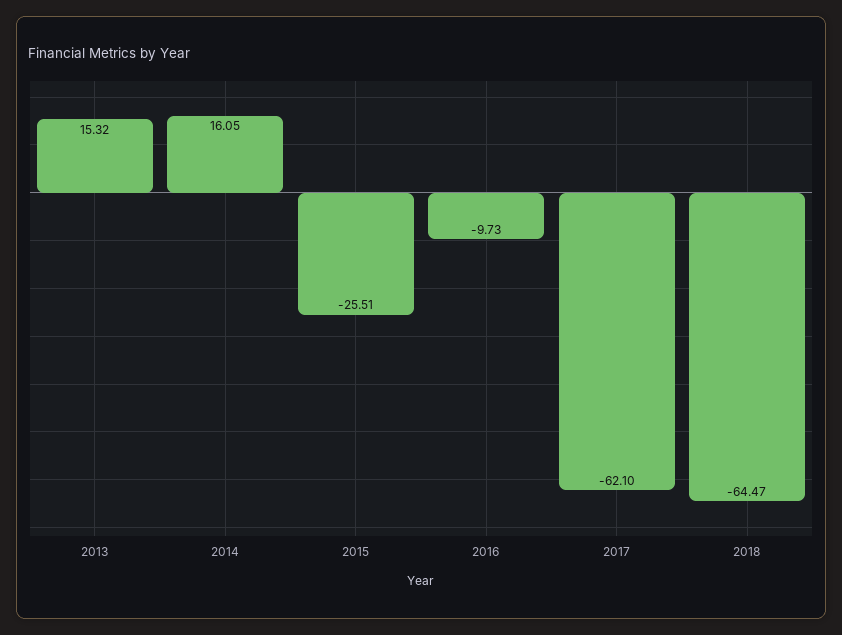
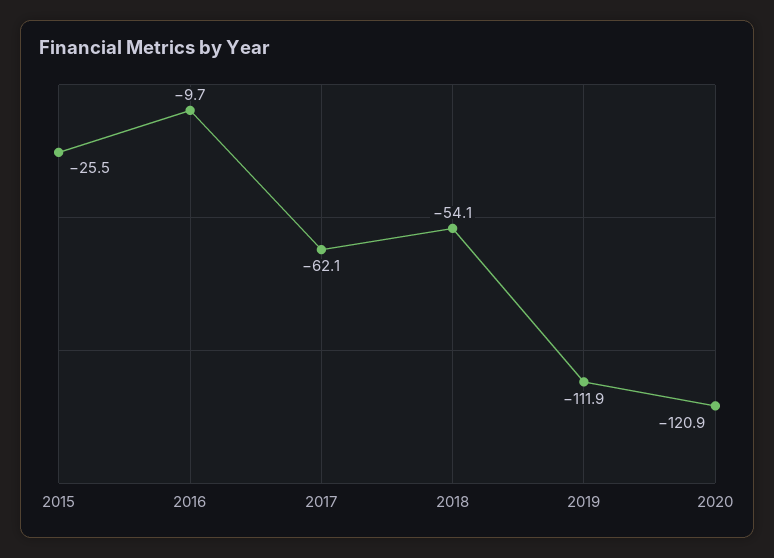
2013: 15.32 -> none
2014: 16.05 -> none
2018: -64.47 -> -54.1
2019: none -> -111.9
2020: none -> -120.9

